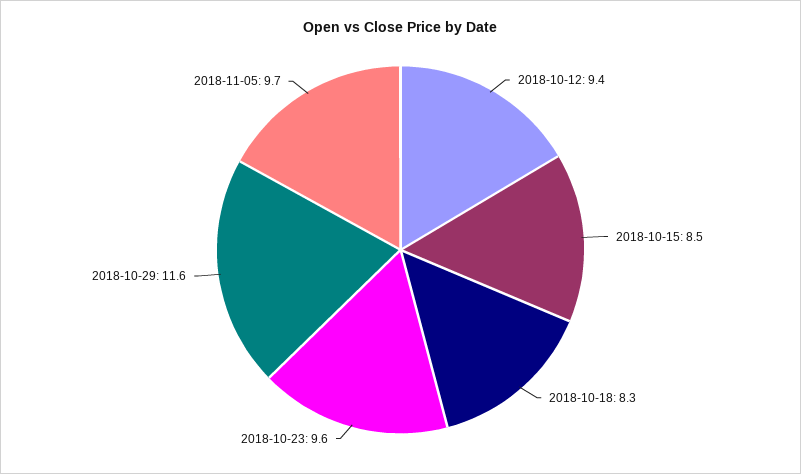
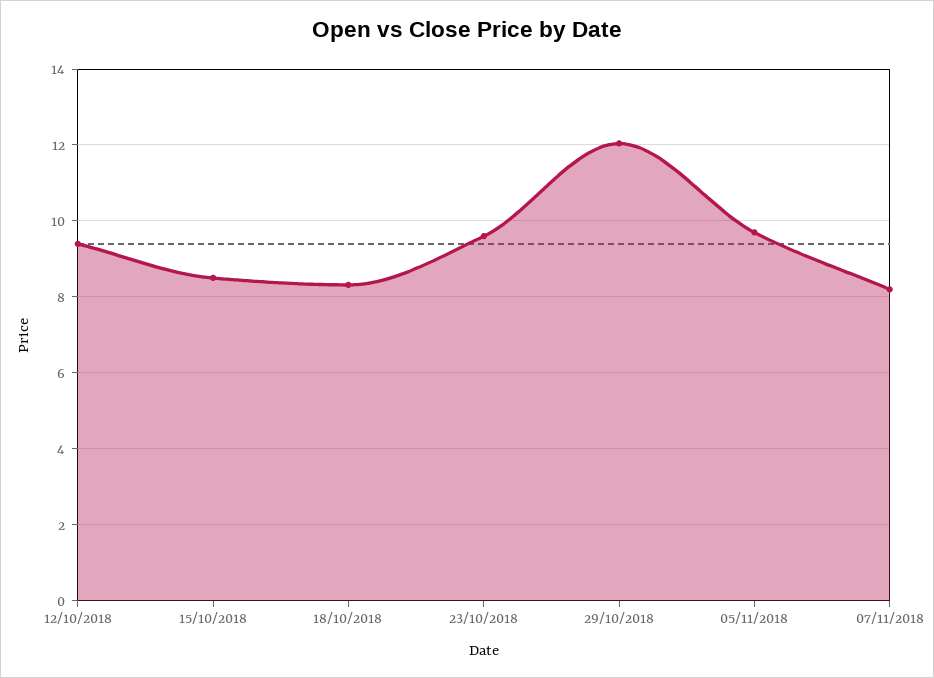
2018-10-29: 11.6 -> 12
07/11/2018: none -> 8.2

